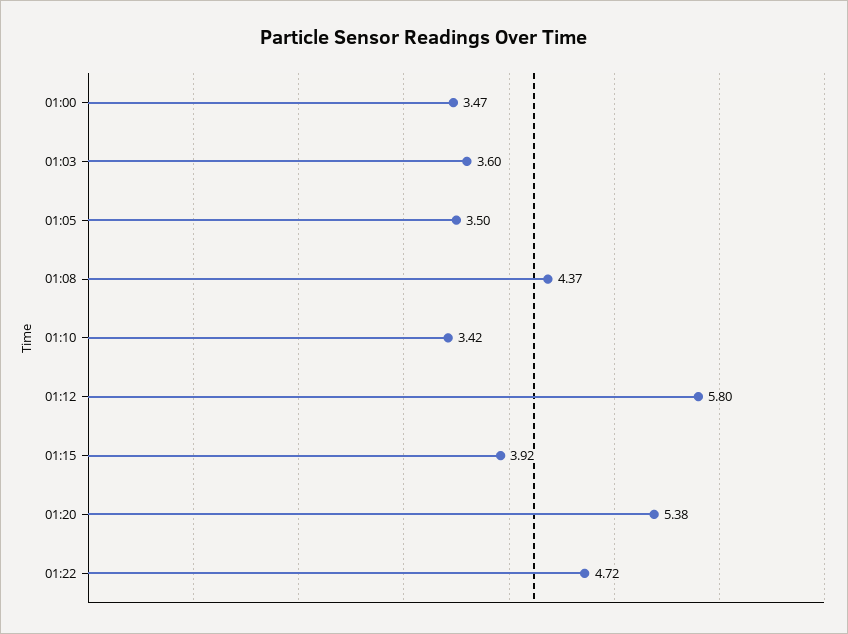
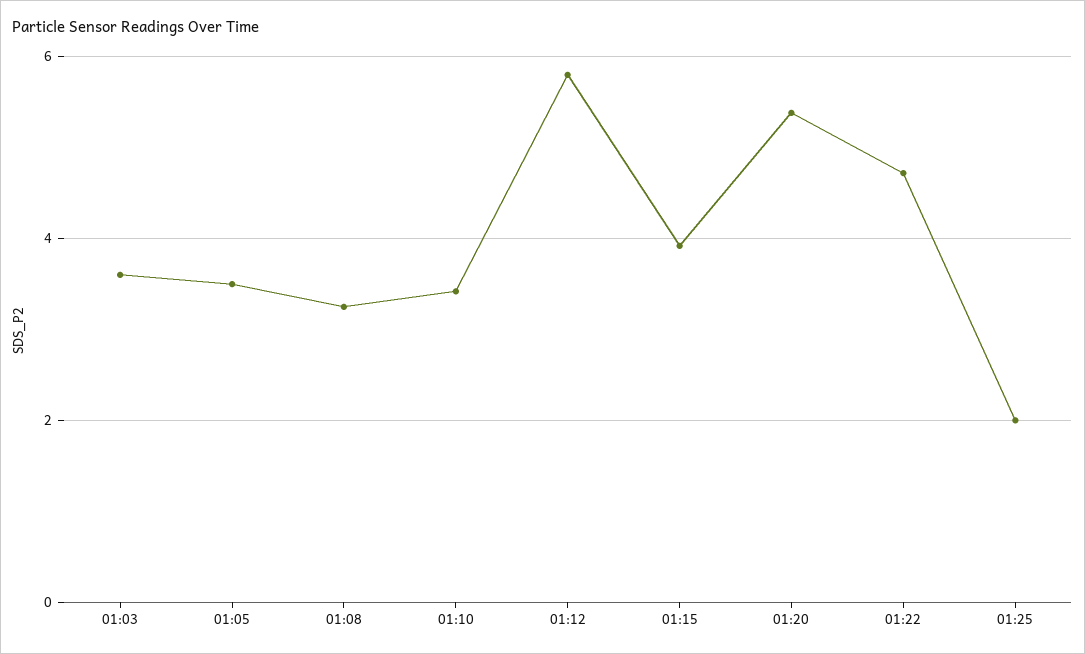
01:00: 3.47 -> none
01:08: 4.37 -> 3.2
01:25: none -> 2

